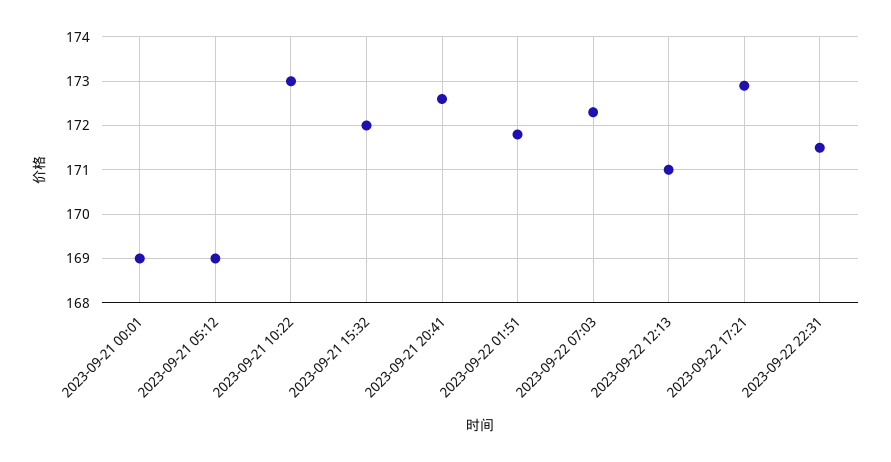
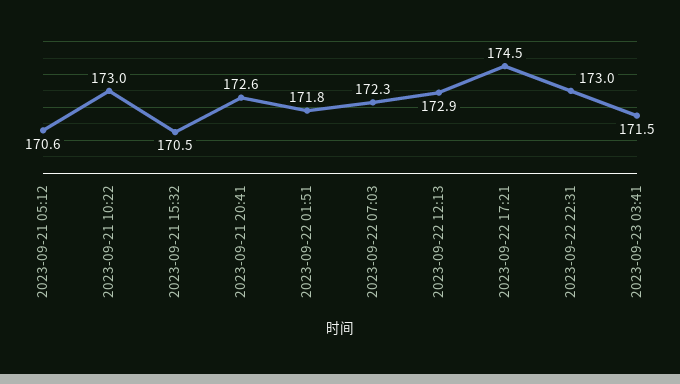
2023-09-21 00:01: 169 -> none
2023-09-21 05:12: 169 -> 170.6
2023-09-21 15:32: 172 -> 170.5
2023-09-22 12:13: 171 -> 172.9
2023-09-22 17:21: 173 -> 174.5
2023-09-22 22:31: 171.5 -> 173
2023-09-23 03:41: none -> 171.5

